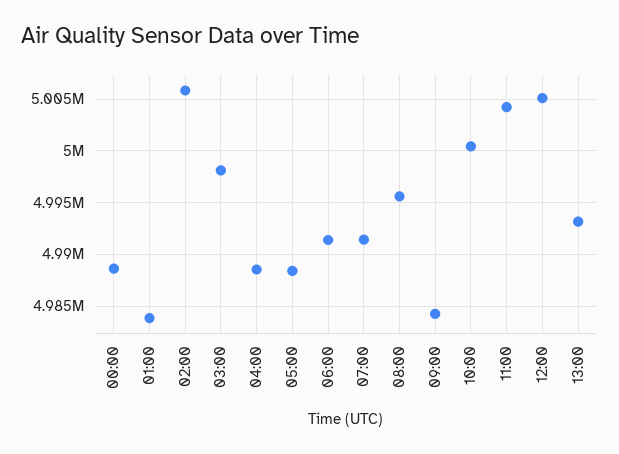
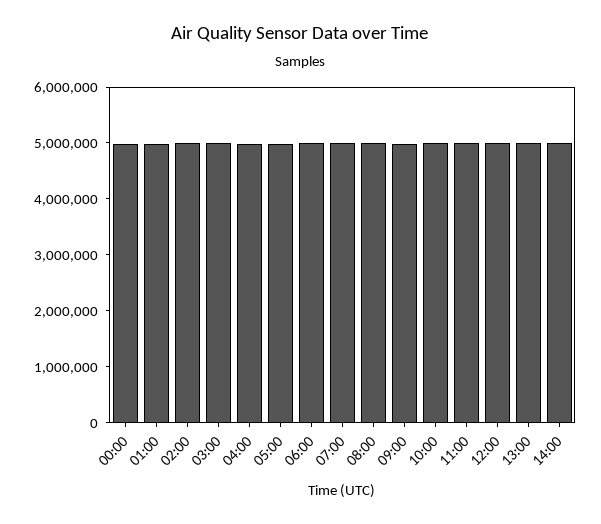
14:00: none -> 5000000

